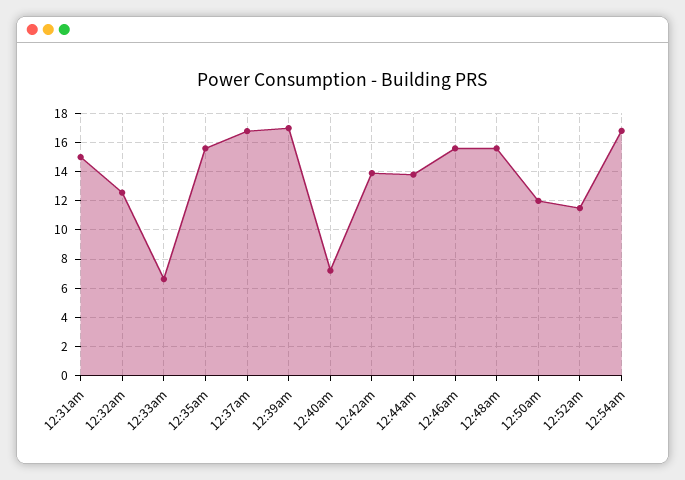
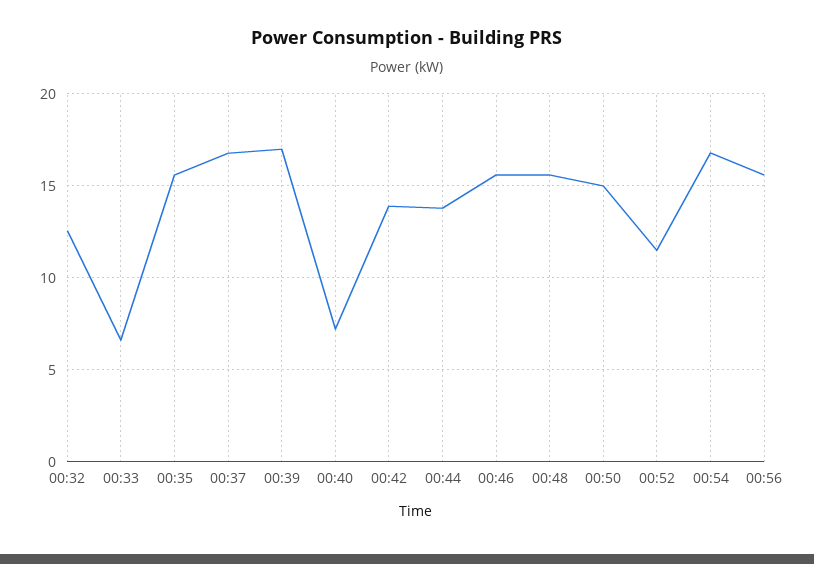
12:31am: 15 -> none
12:50am: 12 -> 15
00:56: none -> 15.5

